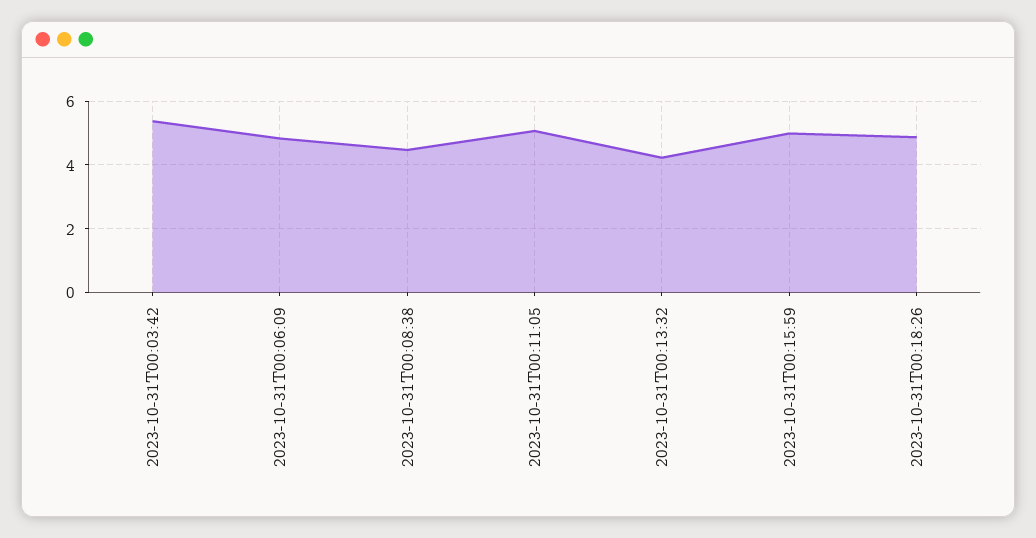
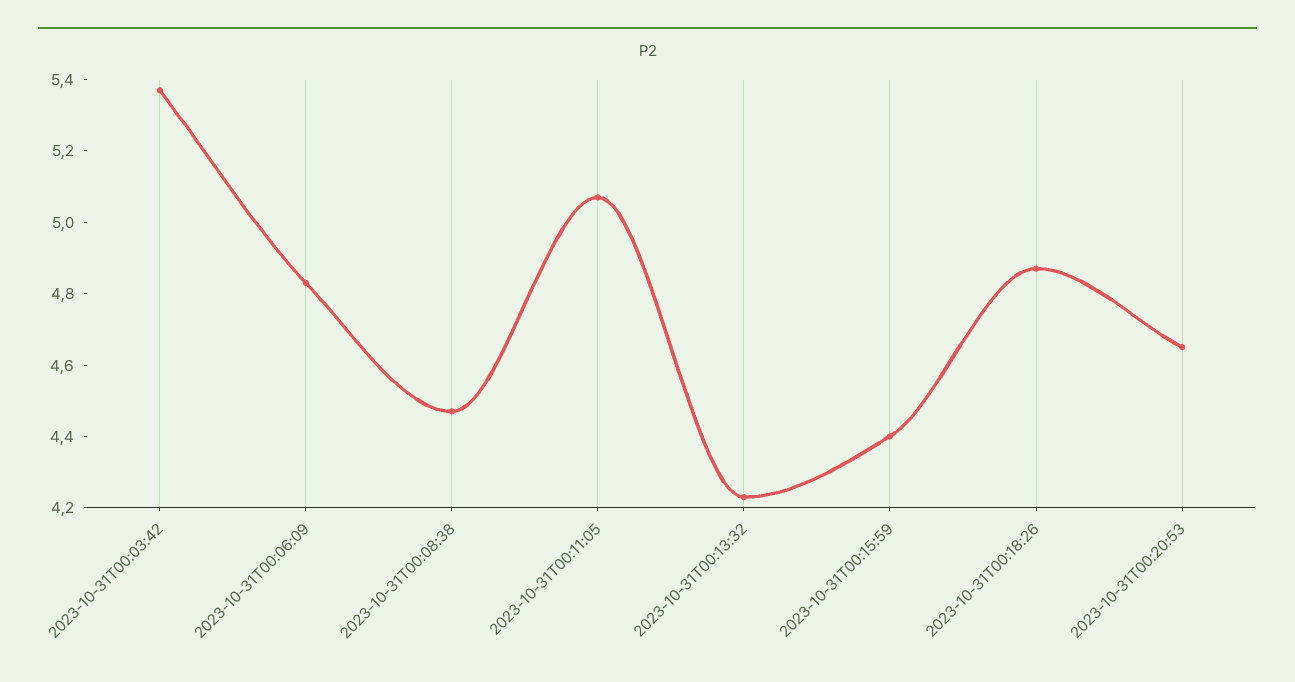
2023-10-31T00:15:59: 5 -> 4.4
2023-10-31T00:20:53: none -> 4.65

